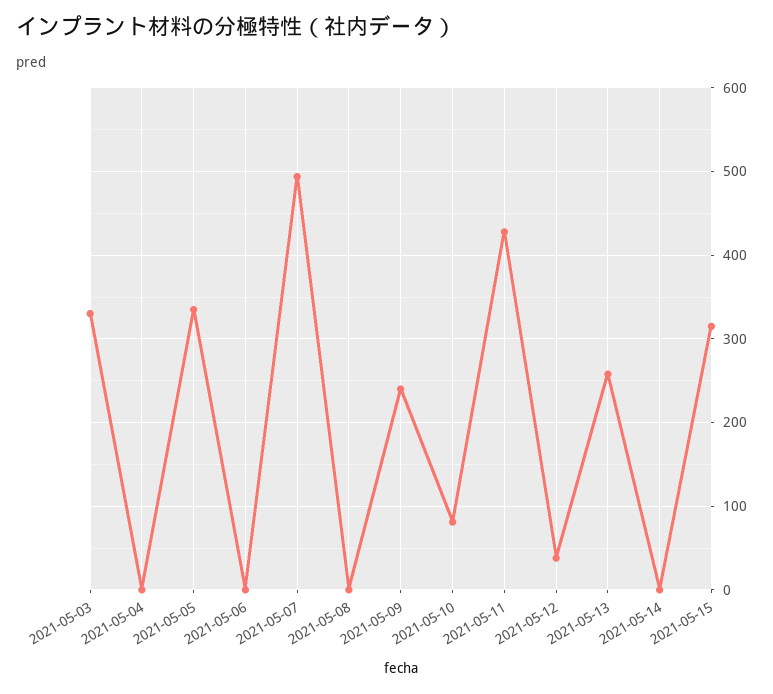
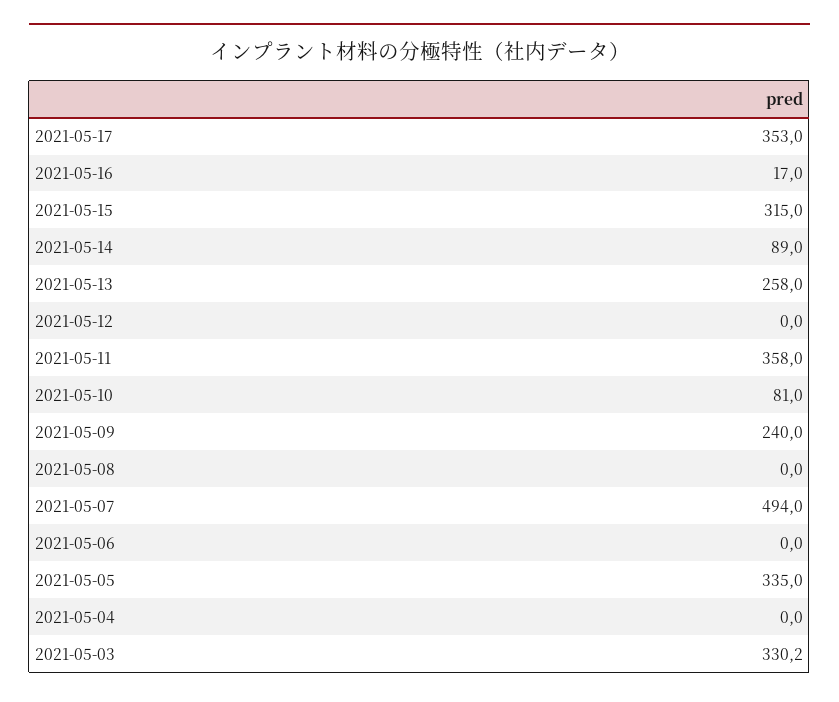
2021-05-11: 430 -> 358
2021-05-12: 40 -> 0
2021-05-14: 0 -> 89
2021-05-17: none -> 353
2021-05-16: none -> 17

